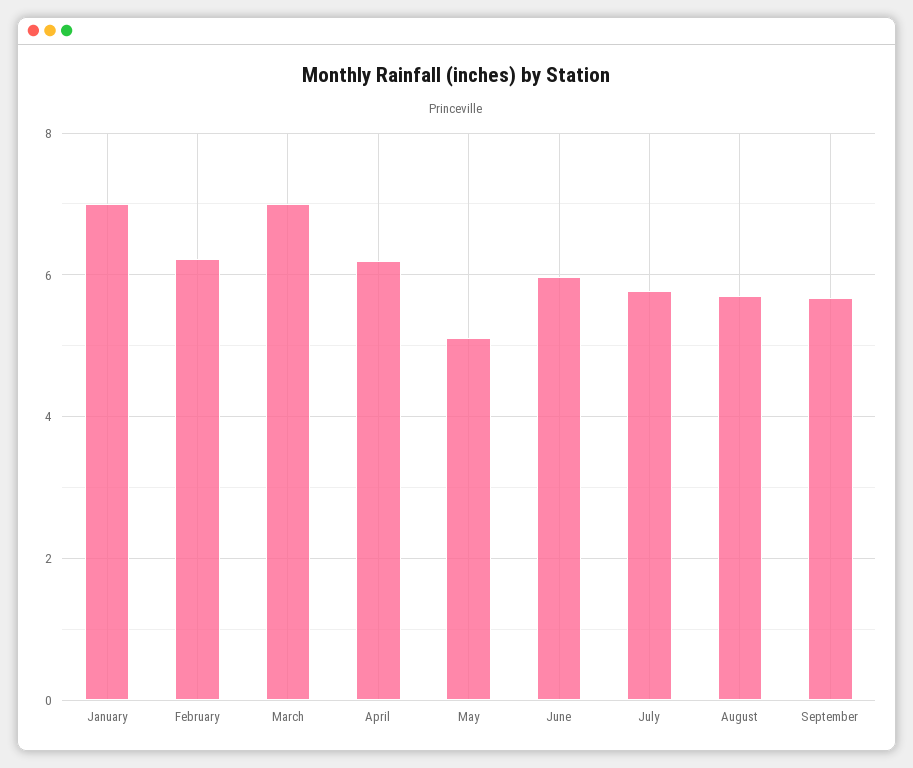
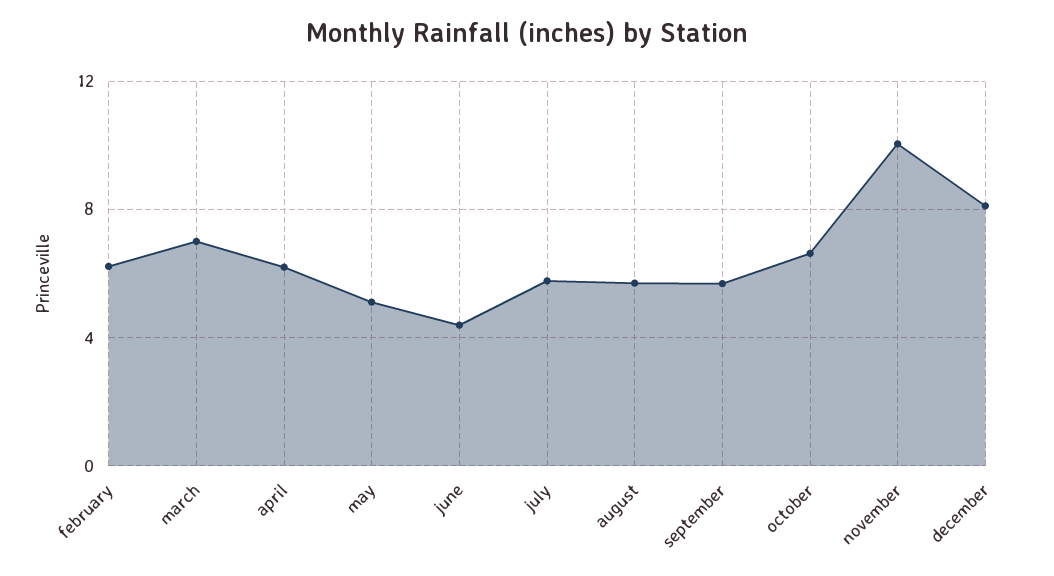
January: 7 -> none
June: 6 -> 4.5
october: none -> 6.5
november: none -> 10
december: none -> 8

